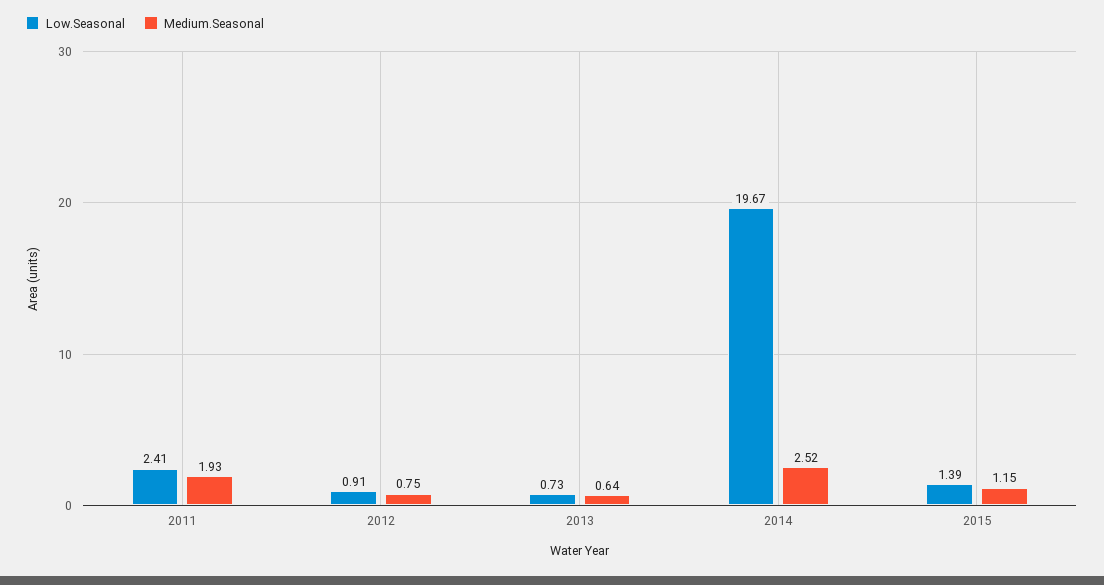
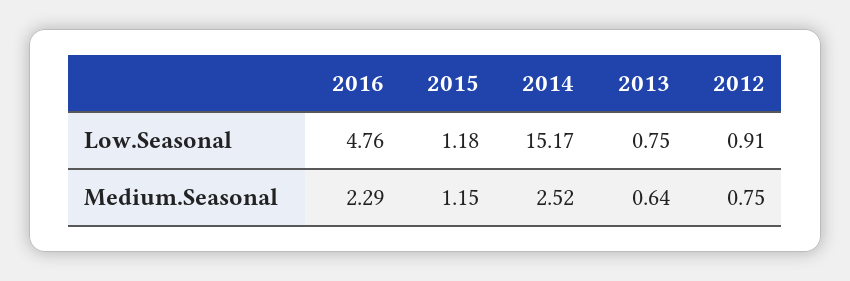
Low.Seasonal, 2011: 2.41 -> none
Medium.Seasonal, 2011: 1.93 -> none
Low.Seasonal, 2013: 0.73 -> 0.75
Low.Seasonal, 2014: 19.67 -> 15.17
Low.Seasonal, 2015: 1.39 -> 1.18
Low.Seasonal, 2016: none -> 4.76
Medium.Seasonal, 2016: none -> 2.29

